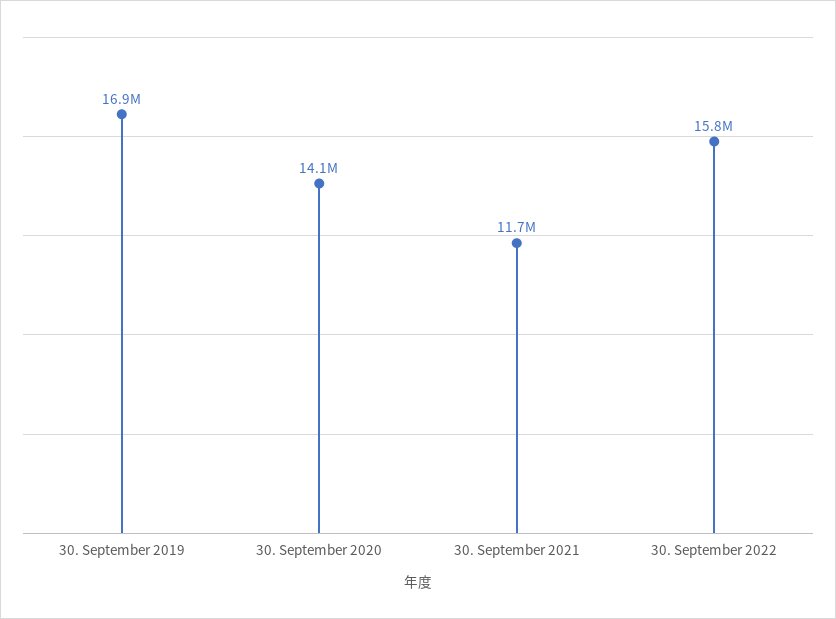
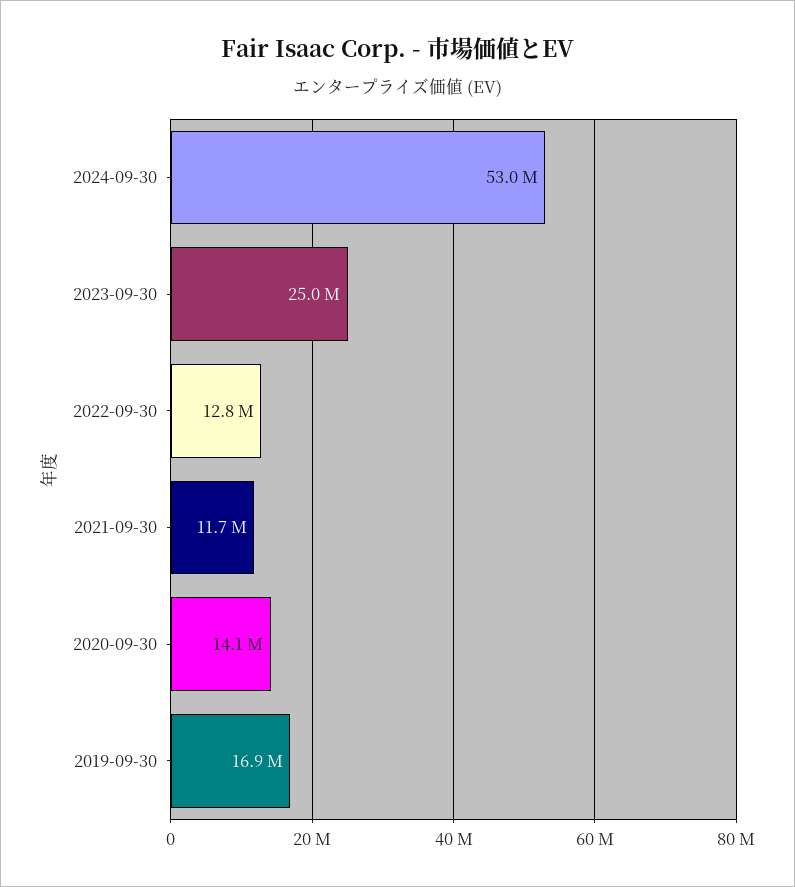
30. September 2022: 15800000 -> 12800000
2024-09-30: none -> 53000000
2023-09-30: none -> 25000000

